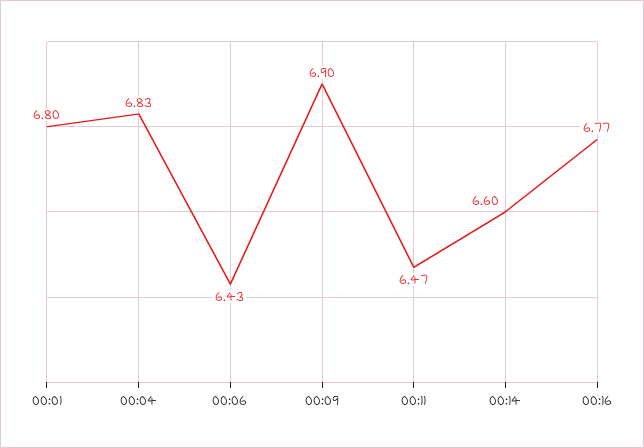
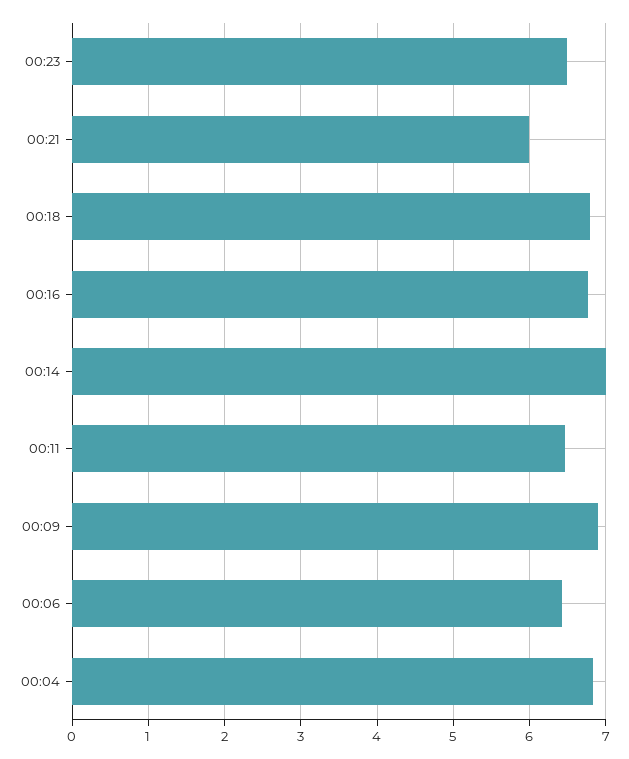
00:01: 6.8 -> none
00:14: 6.6 -> 7
00:23: none -> 6.5
00:21: none -> 6
00:18: none -> 6.8

